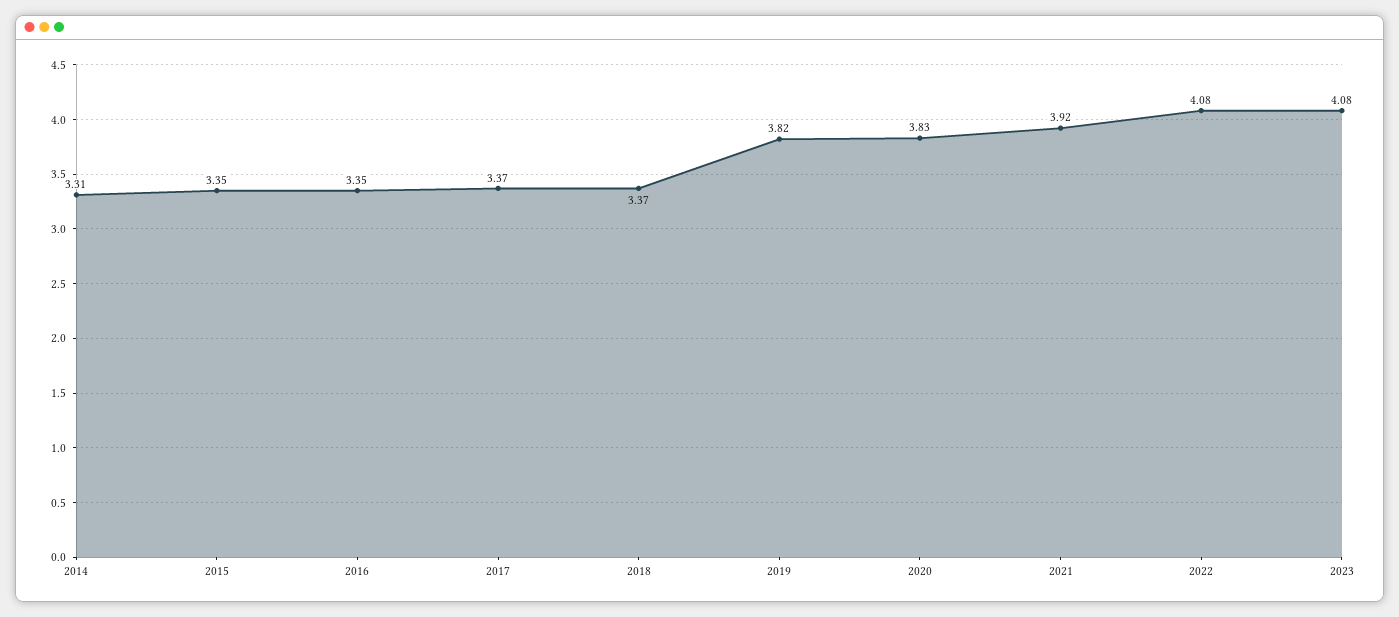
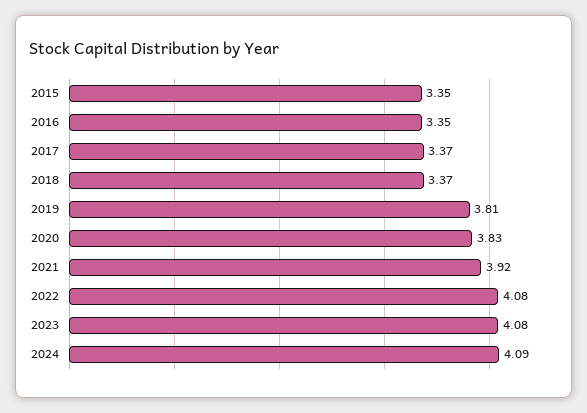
2014: 3.31 -> none
2019: 3.82 -> 3.81
2024: none -> 4.09

